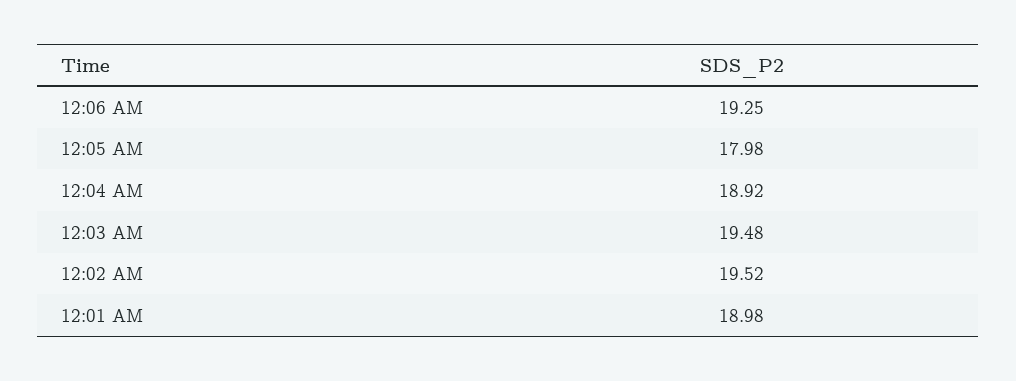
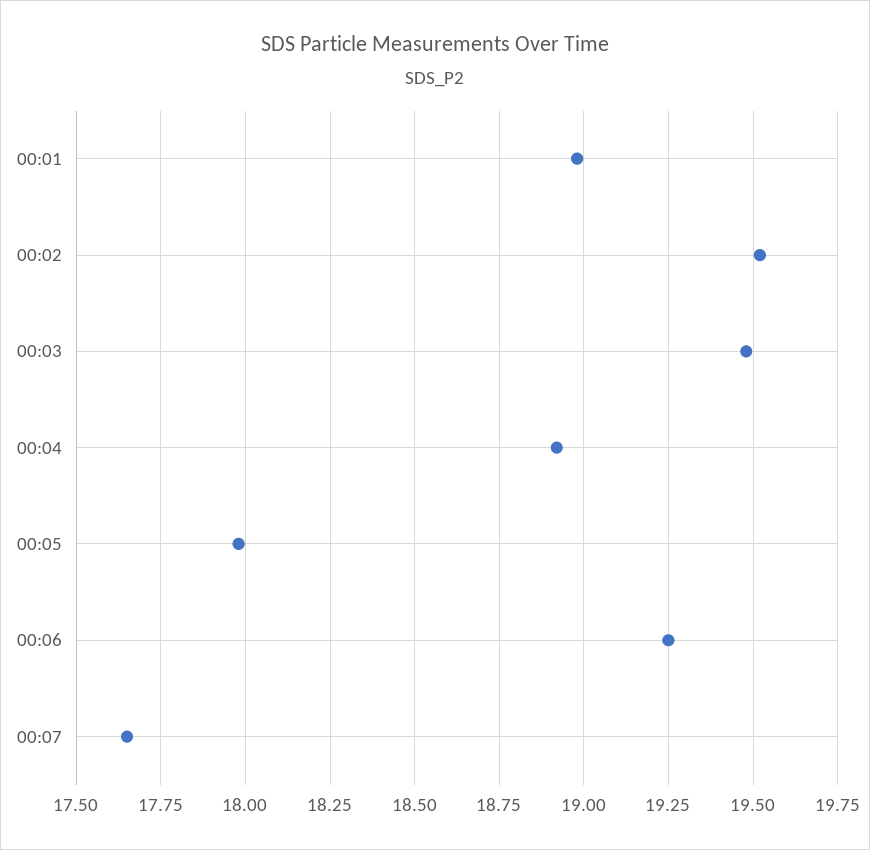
00:07: none -> 17.65

